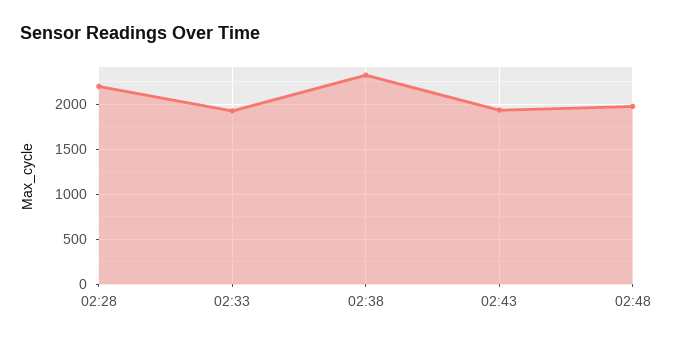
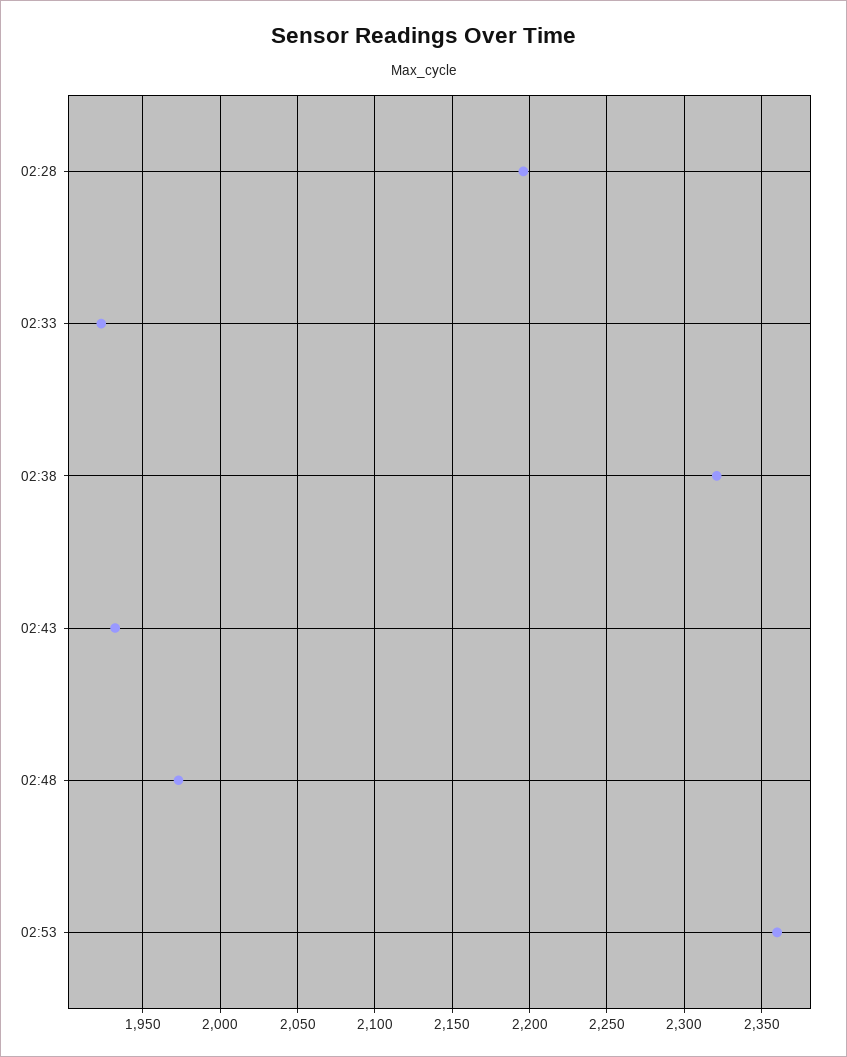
02:53: none -> 2360

